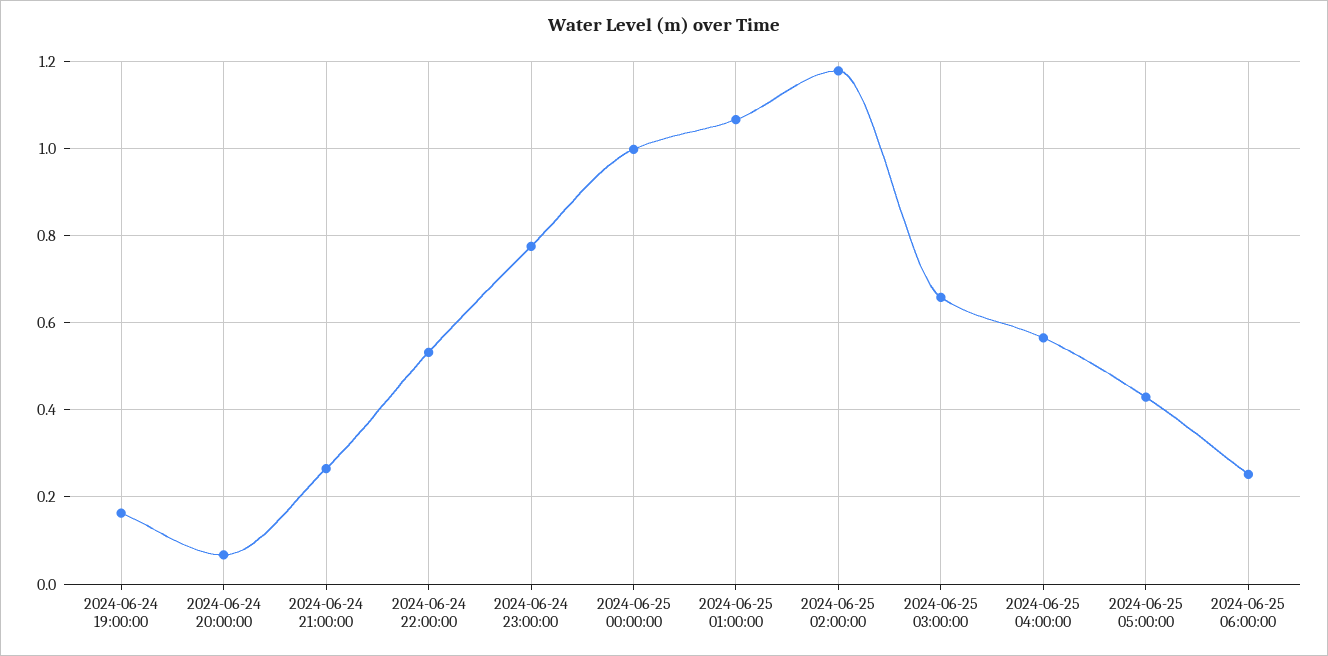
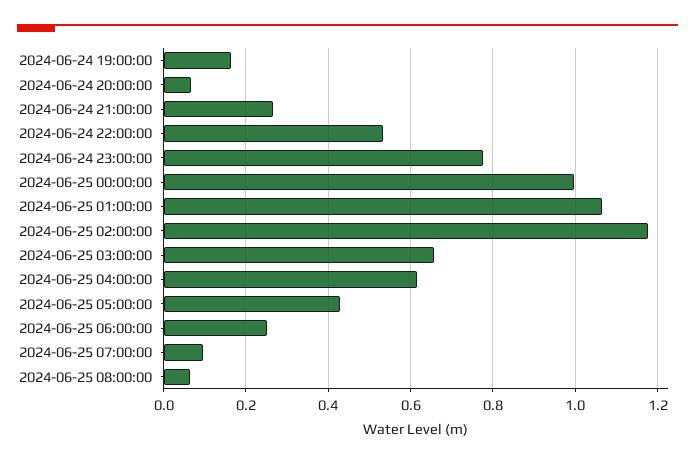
2024-06-25 04:00:00: 0.56 -> 0.62
2024-06-25 07:00:00: none -> 0.1
2024-06-25 08:00:00: none -> 0.06

